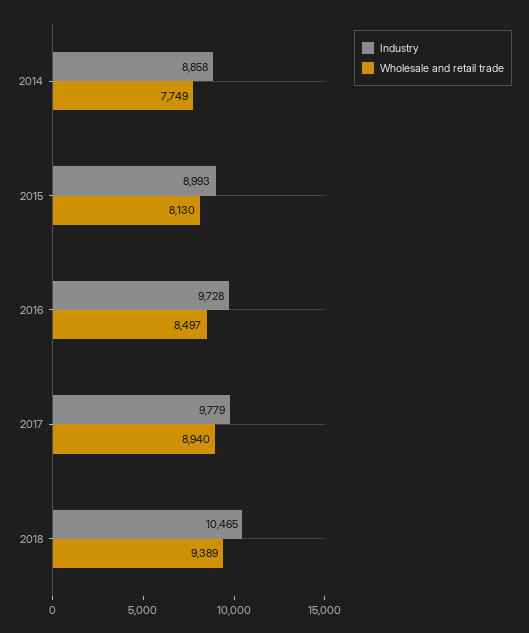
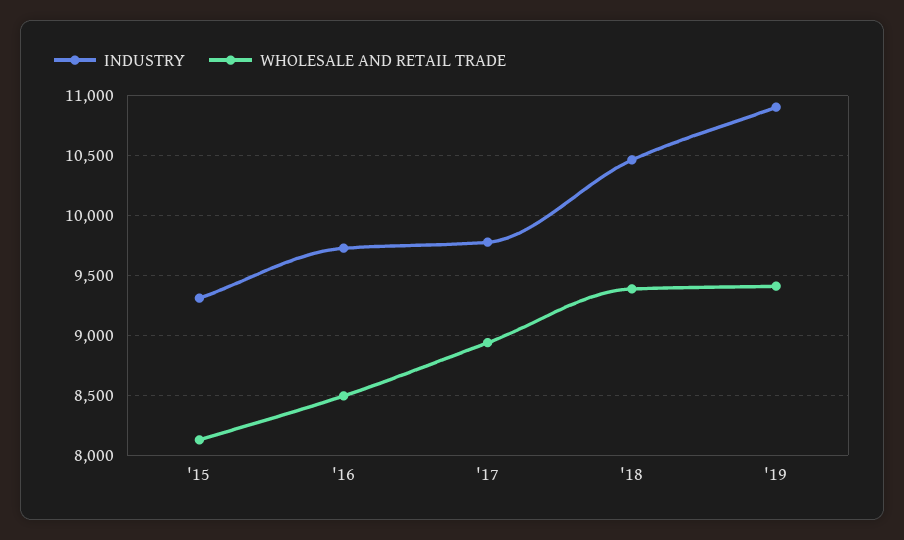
Industry, 2014: 8858 -> none
Wholesale and retail trade, 2014: 7749 -> none
Industry, 2015: 8993 -> 9300
Industry, '19: none -> 10900
Wholesale and retail trade, '19: none -> 9400

